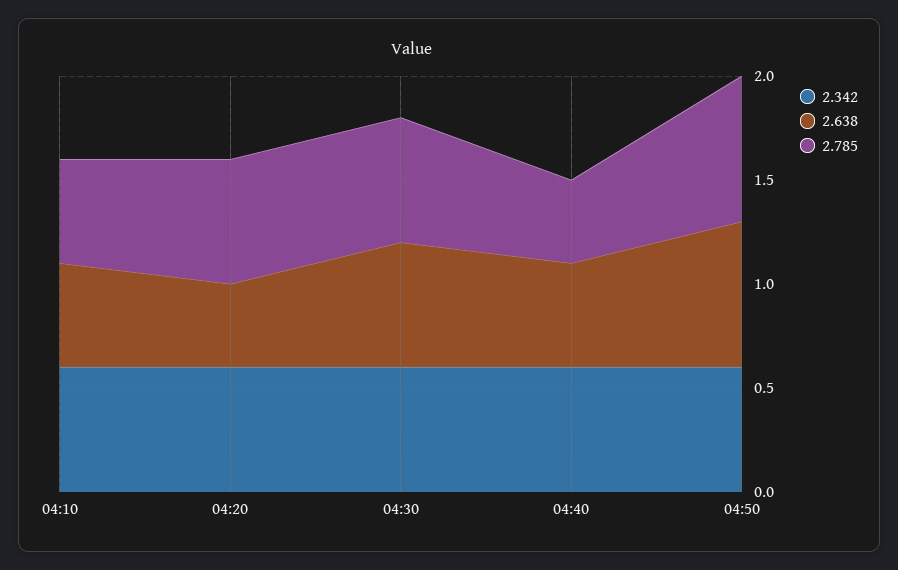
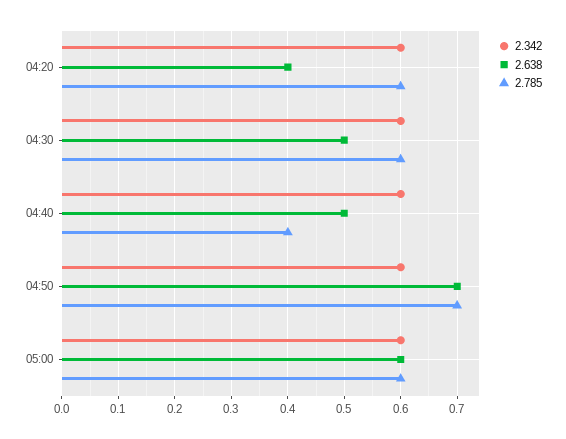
2.342, 04:10: 0.6 -> none
2.638, 04:10: 0.5 -> none
2.785, 04:10: 0.5 -> none
2.638, 04:30: 0.6 -> 0.5
2.342, 05:00: none -> 0.6
2.638, 05:00: none -> 0.6
2.785, 05:00: none -> 0.6

